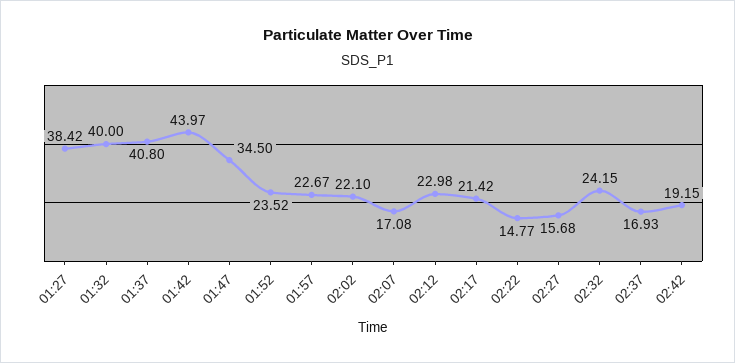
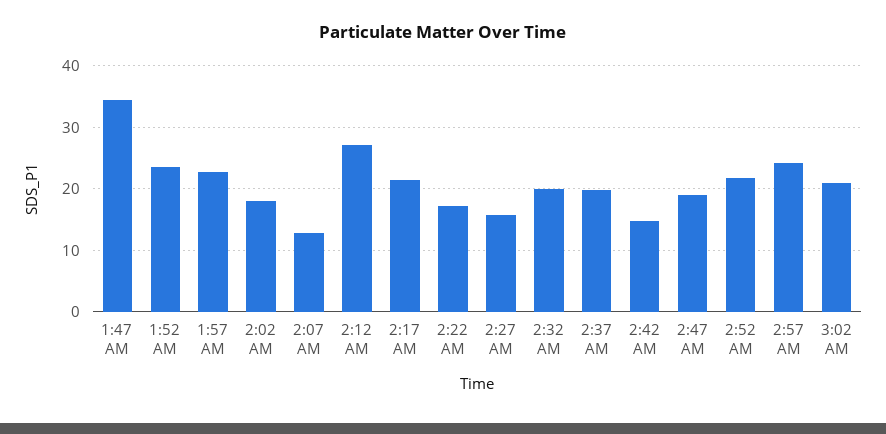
01:27: 38.42 -> none
01:32: 40 -> none
01:37: 40.8 -> none
01:42: 43.97 -> none
02:02: 22.1 -> 18
02:07: 17.08 -> 13
02:12: 22.98 -> 27
02:22: 14.77 -> 17
02:32: 24.15 -> 20
02:37: 16.93 -> 20
02:42: 19.15 -> 15
2:47 AM: none -> 19
2:52 AM: none -> 22
2:57 AM: none -> 24
3:02 AM: none -> 21

